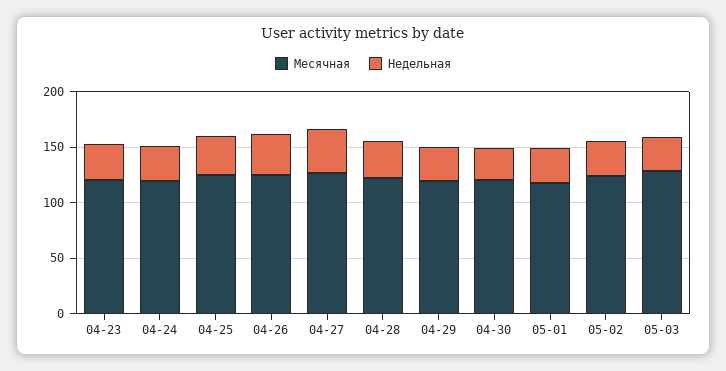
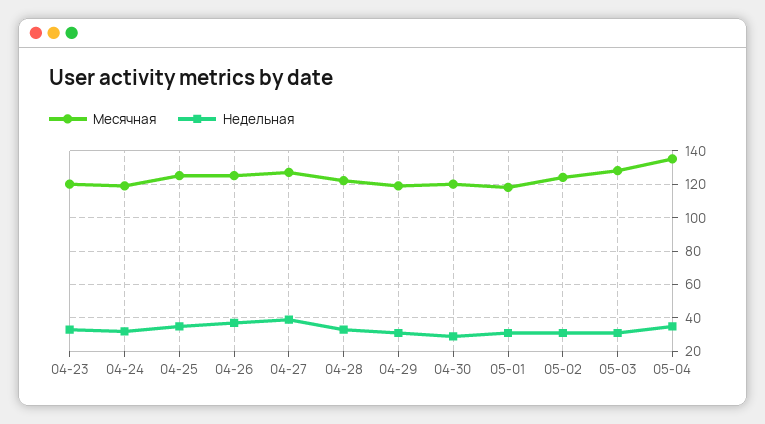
Месячная, 05-04: none -> 135
Недельная, 05-04: none -> 35

